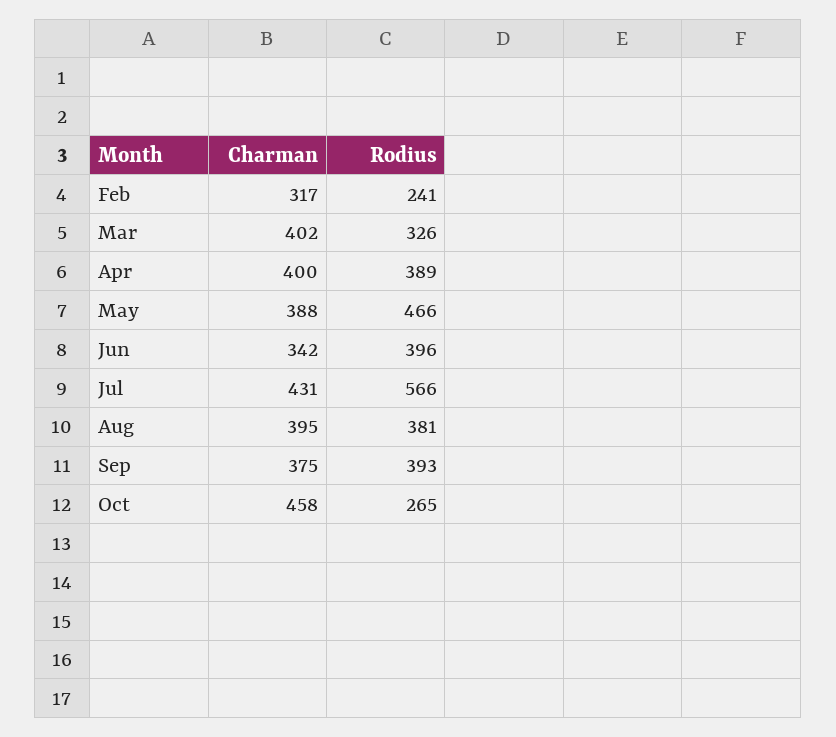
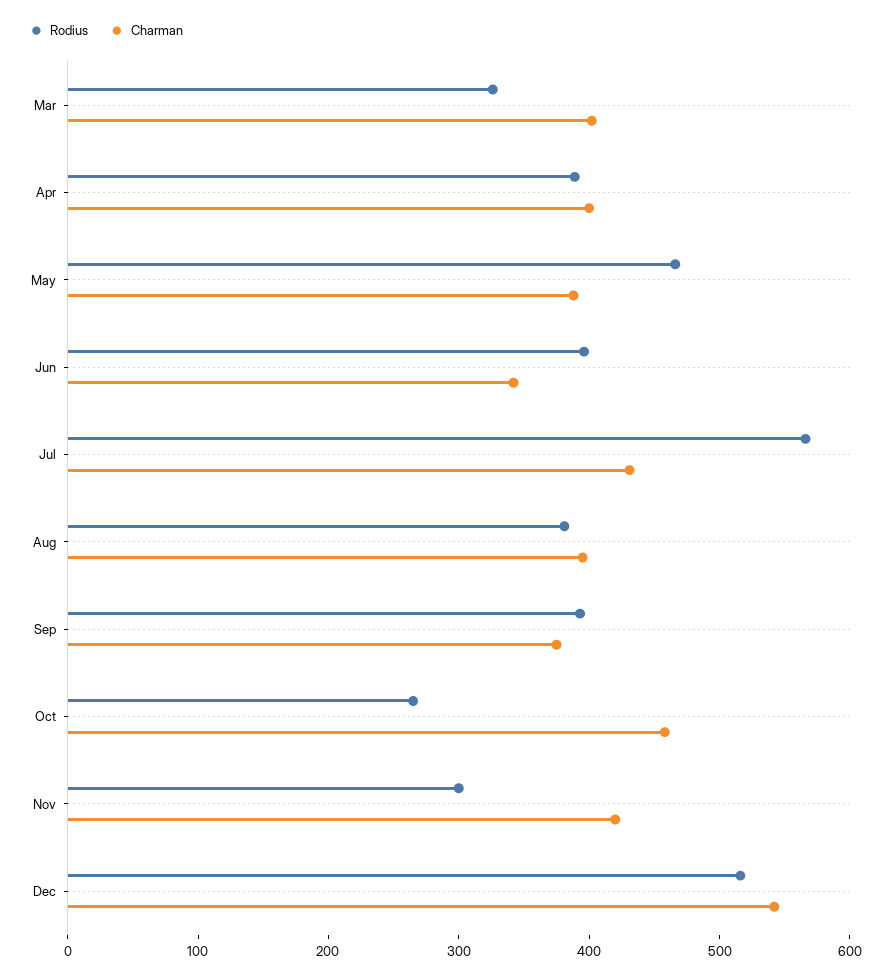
Charman, Feb: 317 -> none
Rodius, Feb: 241 -> none
Rodius, Nov: none -> 300
Charman, Nov: none -> 420
Rodius, Dec: none -> 520
Charman, Dec: none -> 540

